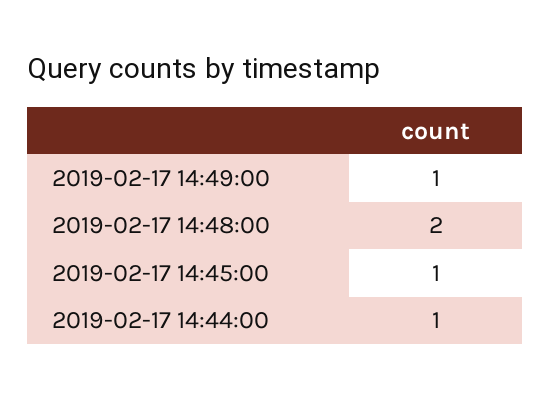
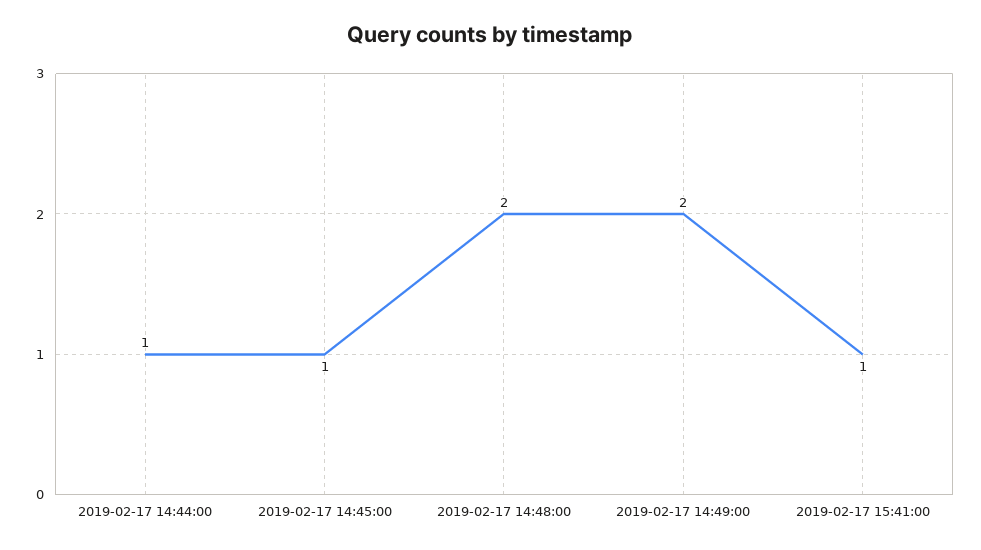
2019-02-17 14:49:00: 1 -> 2
2019-02-17 15:41:00: none -> 1

